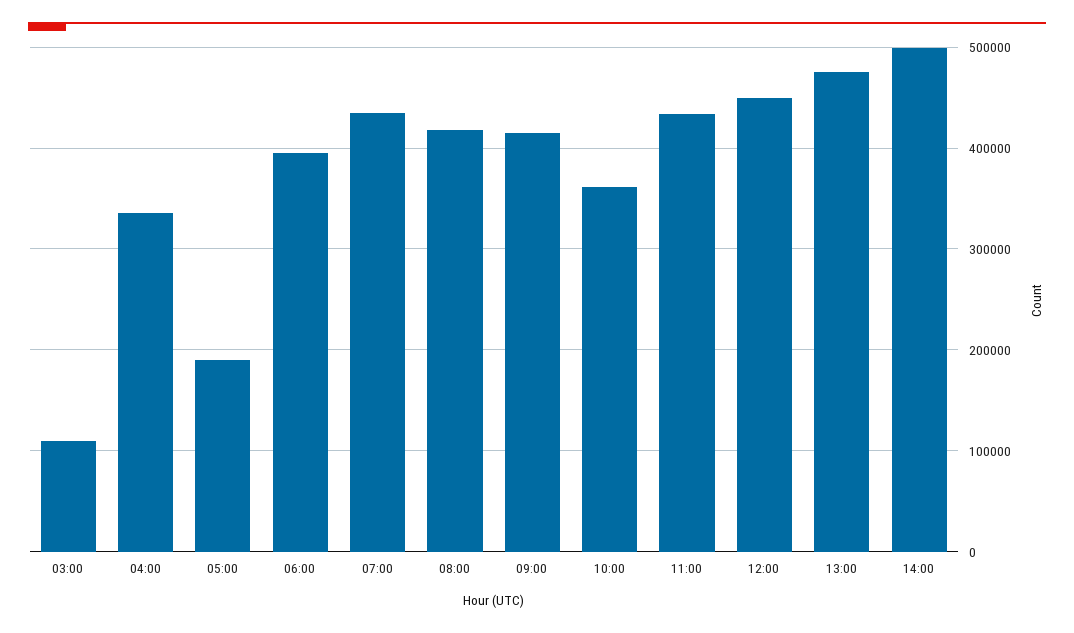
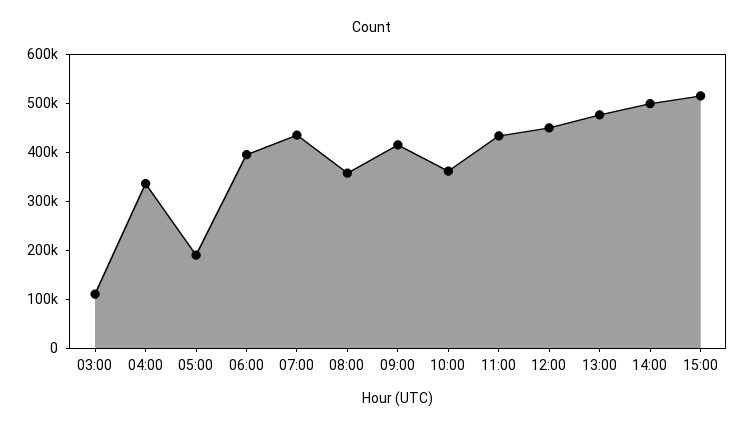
08:00: 420000 -> 360000
15:00: none -> 520000

